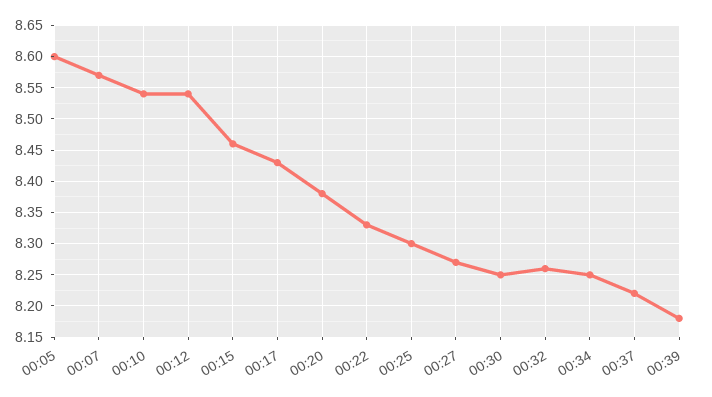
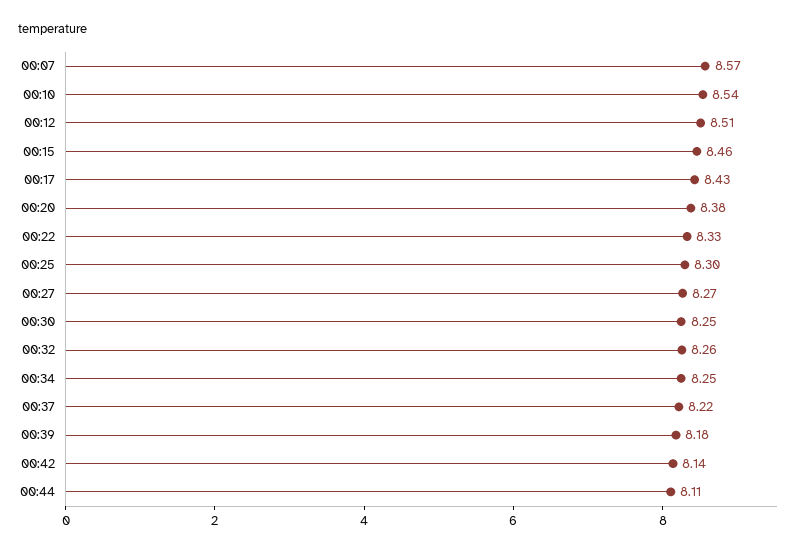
00:05: 8.6 -> none
00:12: 8.54 -> 8.51
00:42: none -> 8.14
00:44: none -> 8.11

